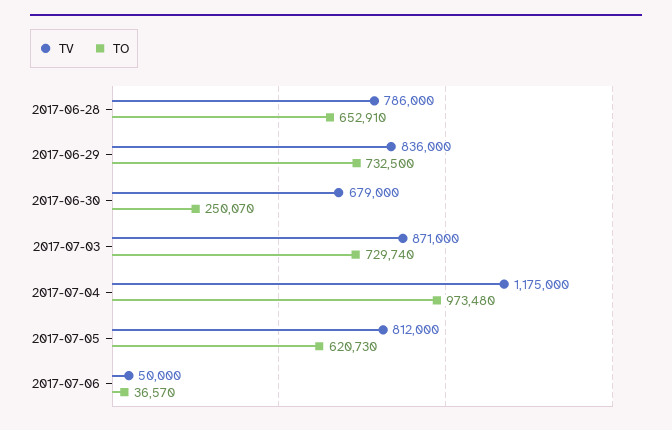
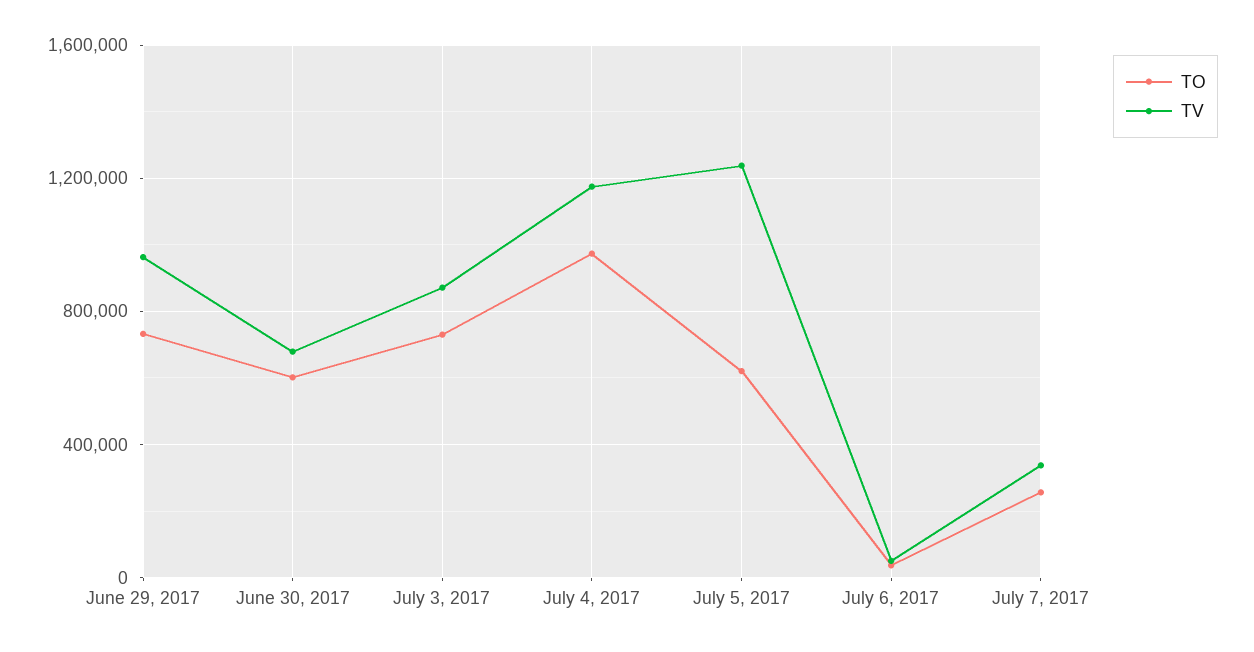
TV, 2017-06-28: 786000 -> none
TO, 2017-06-28: 652910 -> none
TV, 2017-06-29: 836000 -> 950000
TO, 2017-06-30: 250070 -> 600000
TV, 2017-07-05: 812000 -> 1250000
TO, July 7, 2017: none -> 250000
TV, July 7, 2017: none -> 350000

